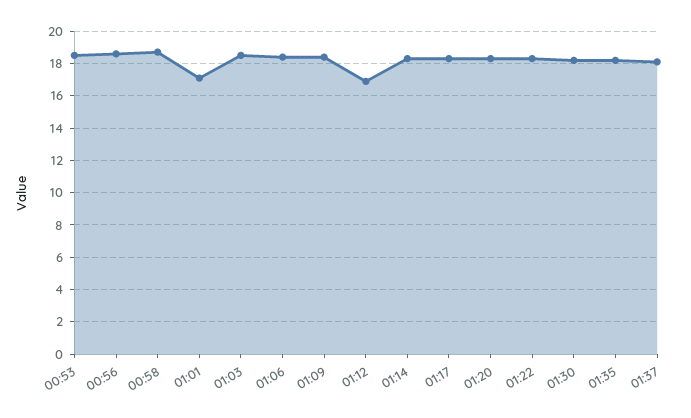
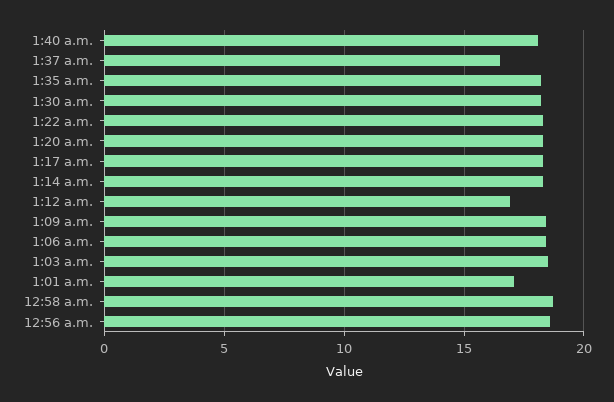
00:53: 18.5 -> none
01:37: 18 -> 16.5
1:40 a.m.: none -> 18

